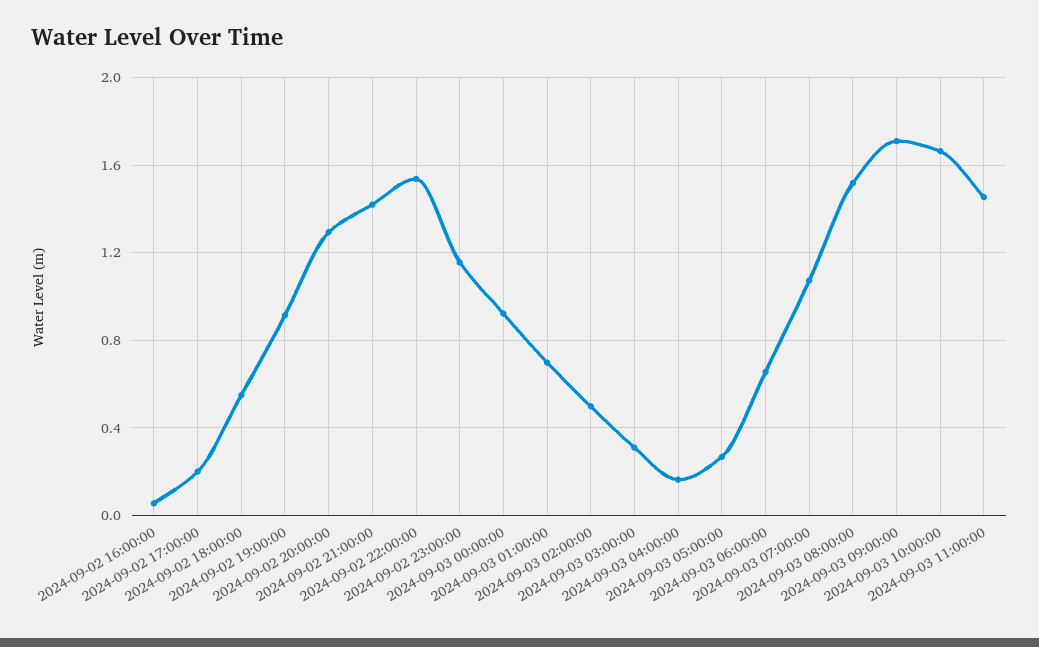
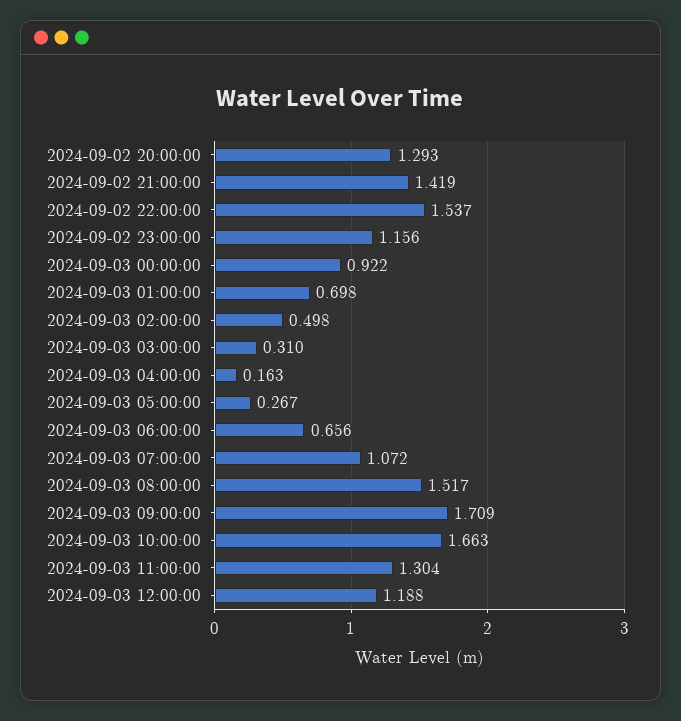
2024-09-02 16:00:00: 0.05 -> none
2024-09-02 17:00:00: 0.2 -> none
2024-09-02 18:00:00: 0.55 -> none
2024-09-02 19:00:00: 0.9 -> none
2024-09-03 11:00:00: 1.45 -> 1.304
2024-09-03 12:00:00: none -> 1.188

